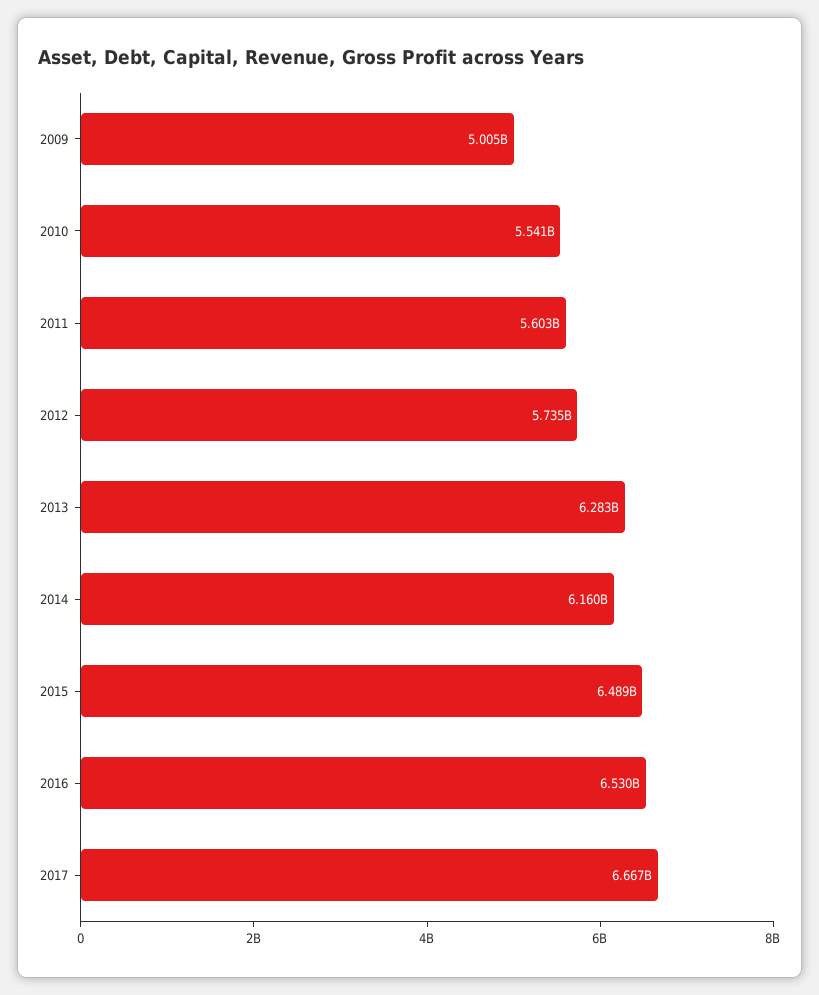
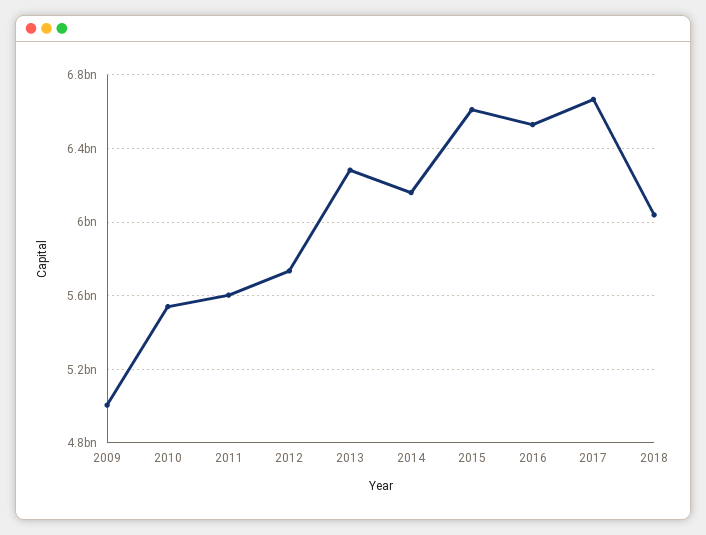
2015: 6489000000 -> 6600000000
2018: none -> 6050000000

